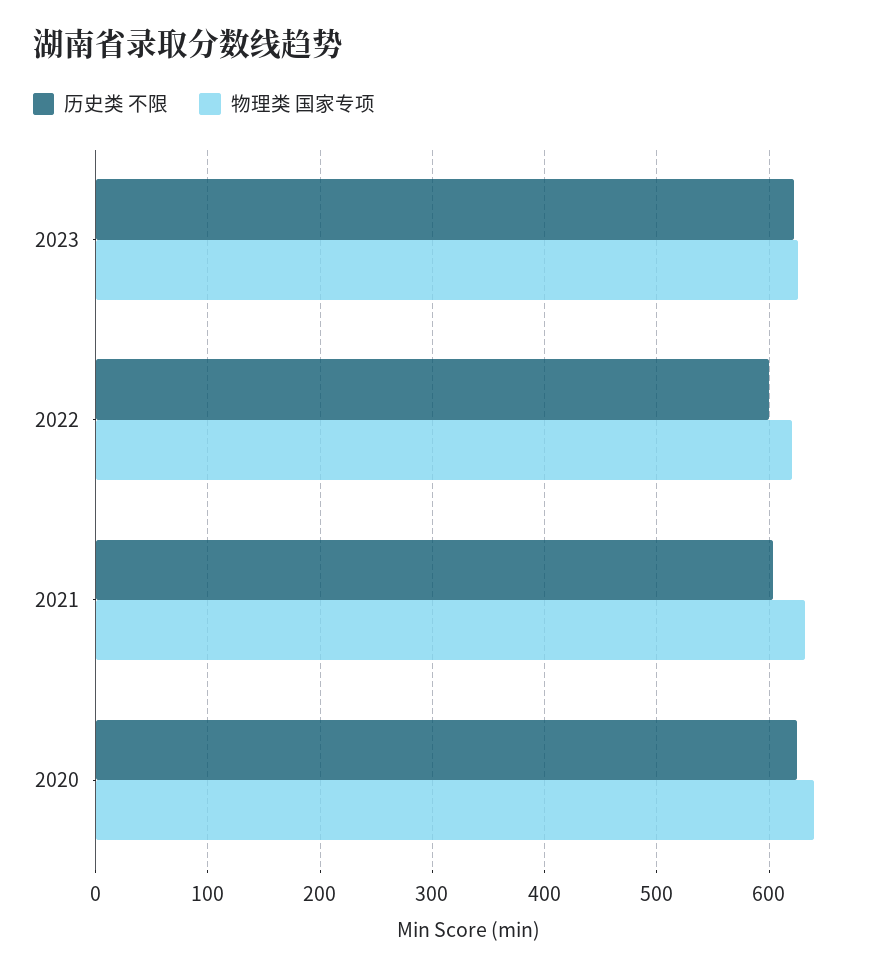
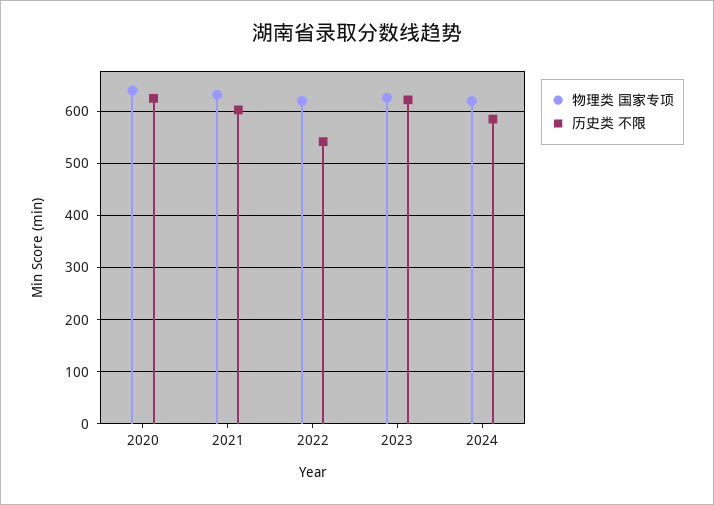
历史类 不限, 2022: 600 -> 540
物理类 国家专项, 2024: none -> 620
历史类 不限, 2024: none -> 580

